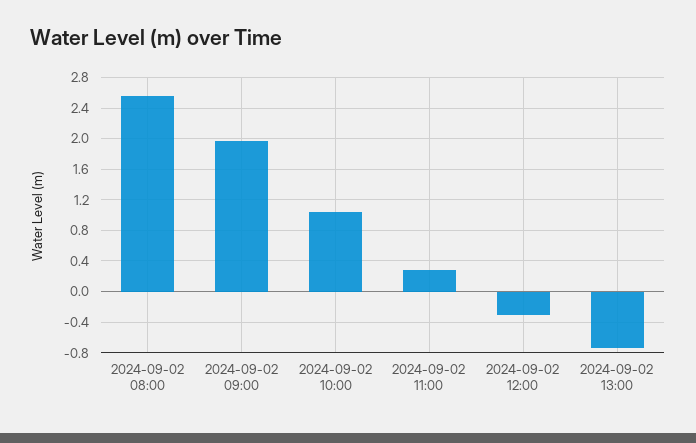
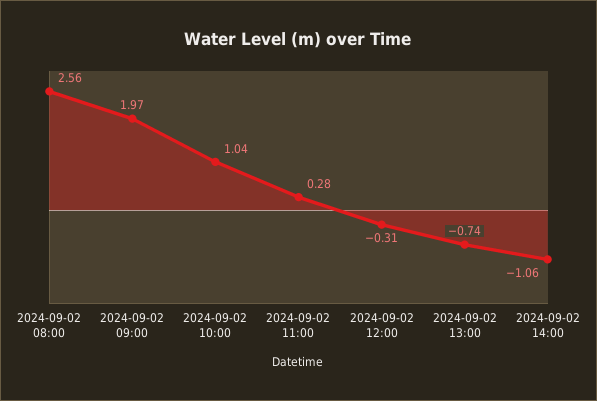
2024-09-02 14:00: none -> -1.06

